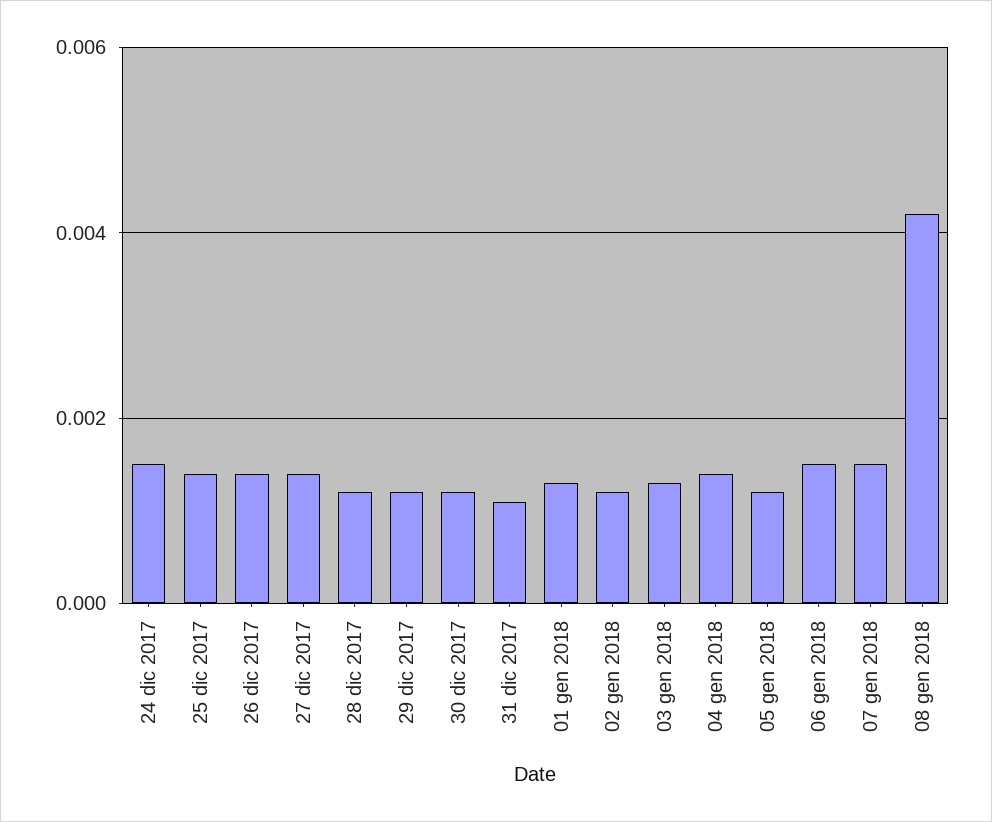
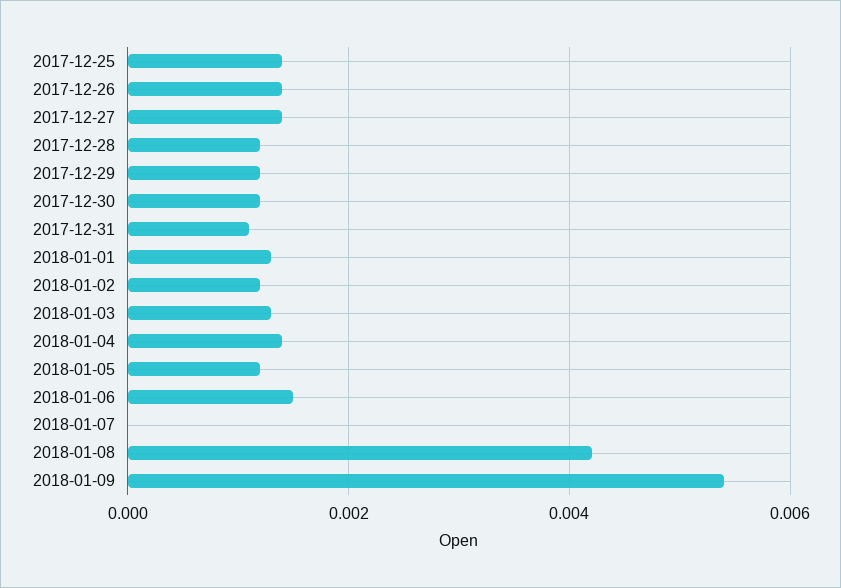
24 dic 2017: 0.0015 -> none
07 gen 2018: 0.0015 -> 0
2018-01-09: none -> 0.0055

